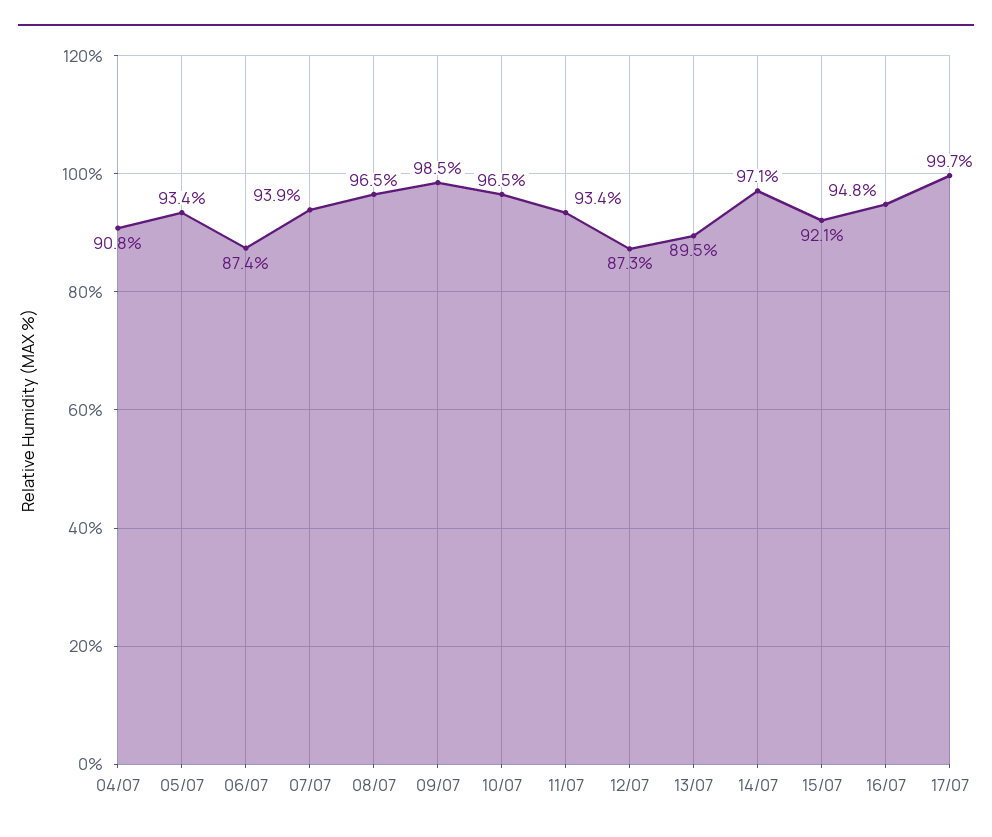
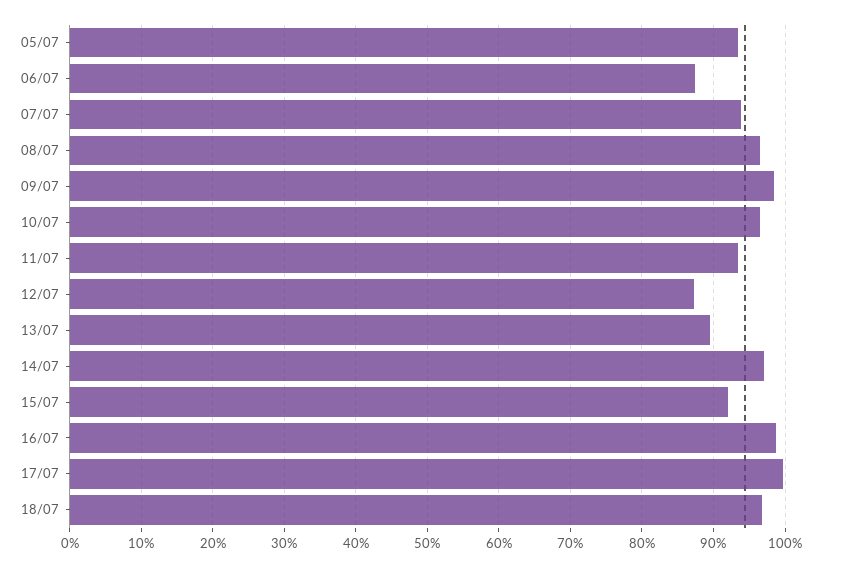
04/07: 90.8 -> none
16/07: 94.8 -> 99
18/07: none -> 97

